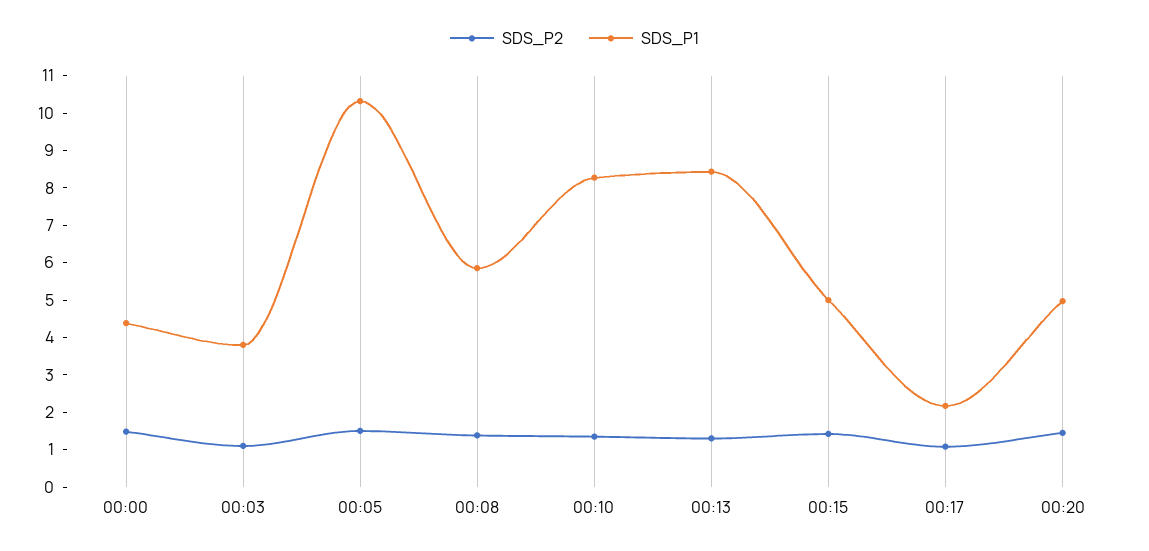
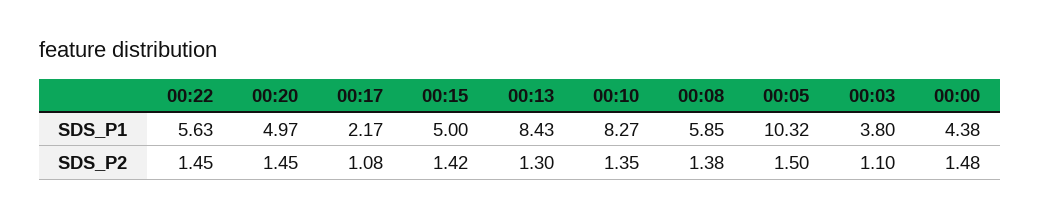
SDS_P1, 00:22: none -> 5.63
SDS_P2, 00:22: none -> 1.45

